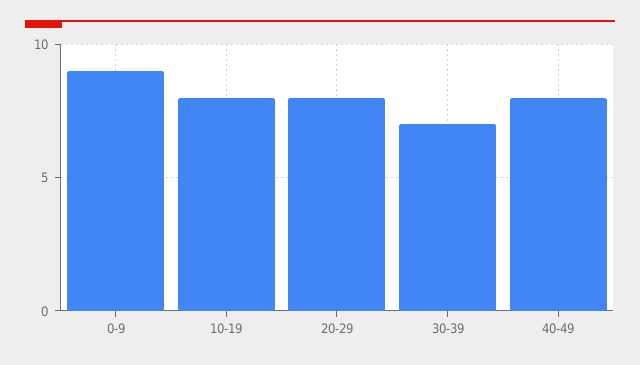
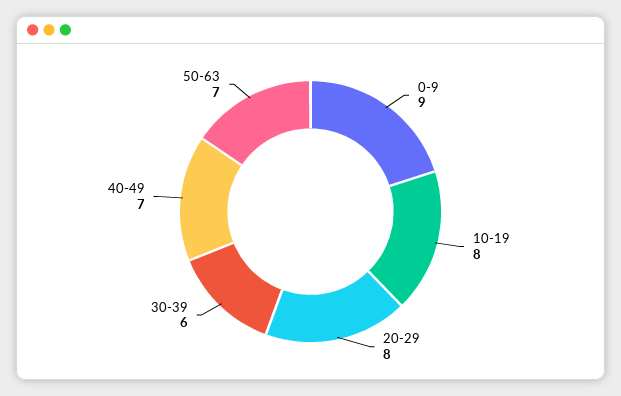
30-39: 7 -> 6
40-49: 8 -> 7
50-63: none -> 7

